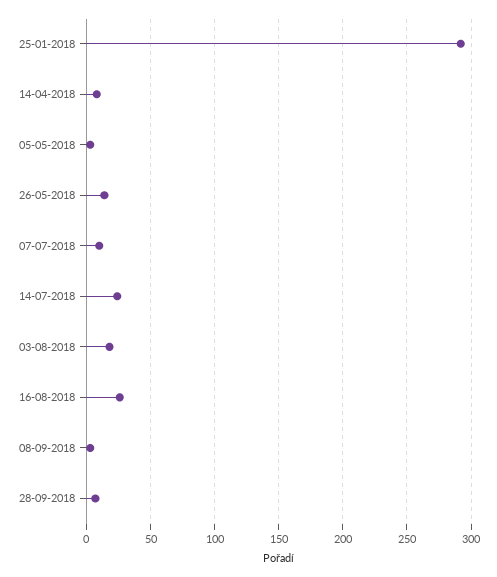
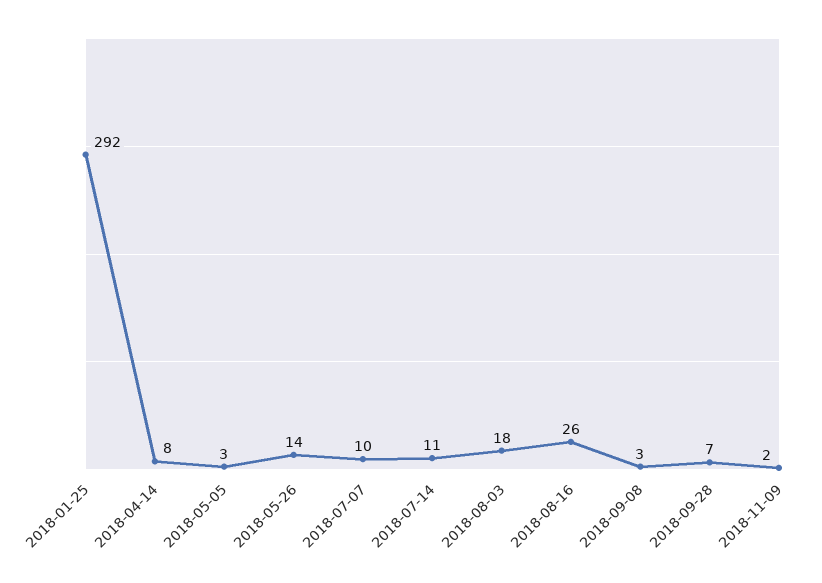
14-07-2018: 25 -> 11
2018-11-09: none -> 2

